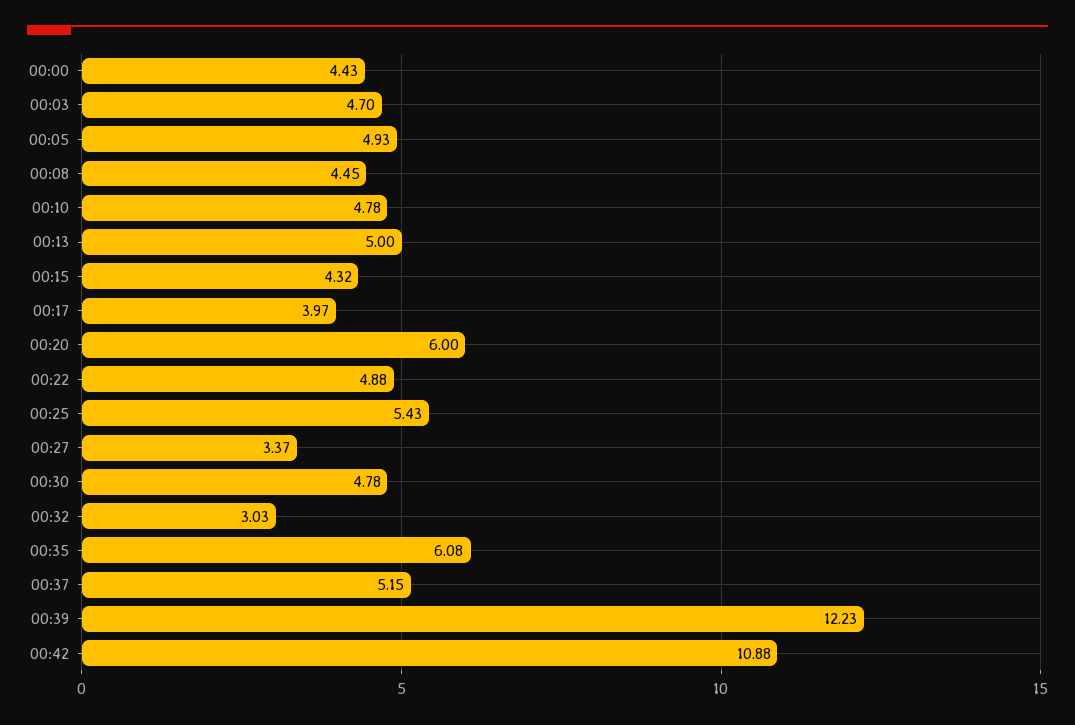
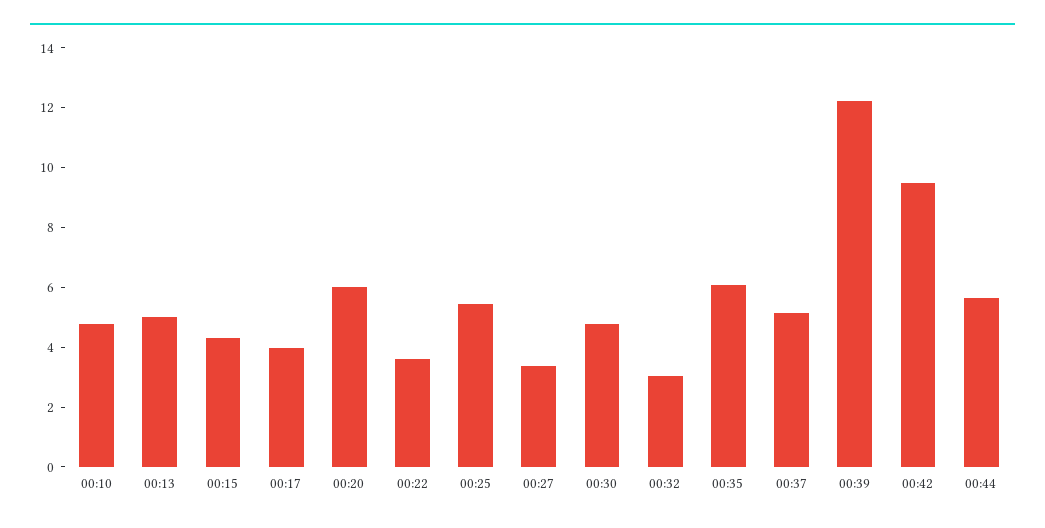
00:00: 4.43 -> none
00:03: 4.7 -> none
00:05: 4.93 -> none
00:08: 4.45 -> none
00:22: 4.88 -> 3.5
00:42: 10.88 -> 9.5
00:44: none -> 5.5

